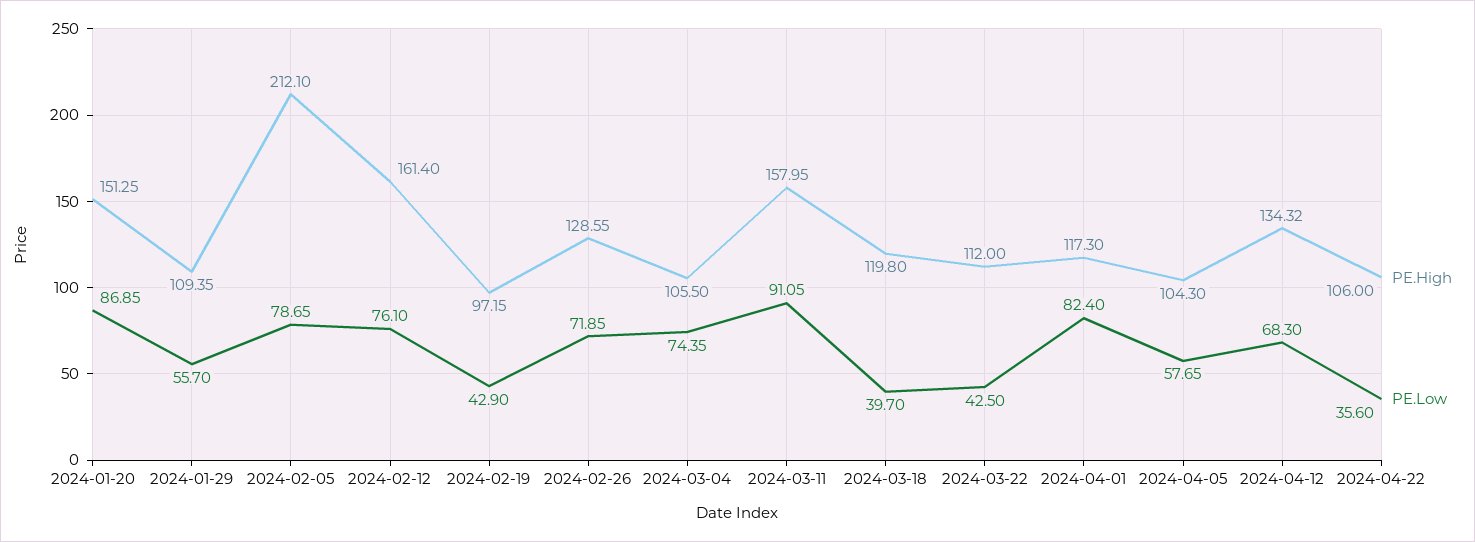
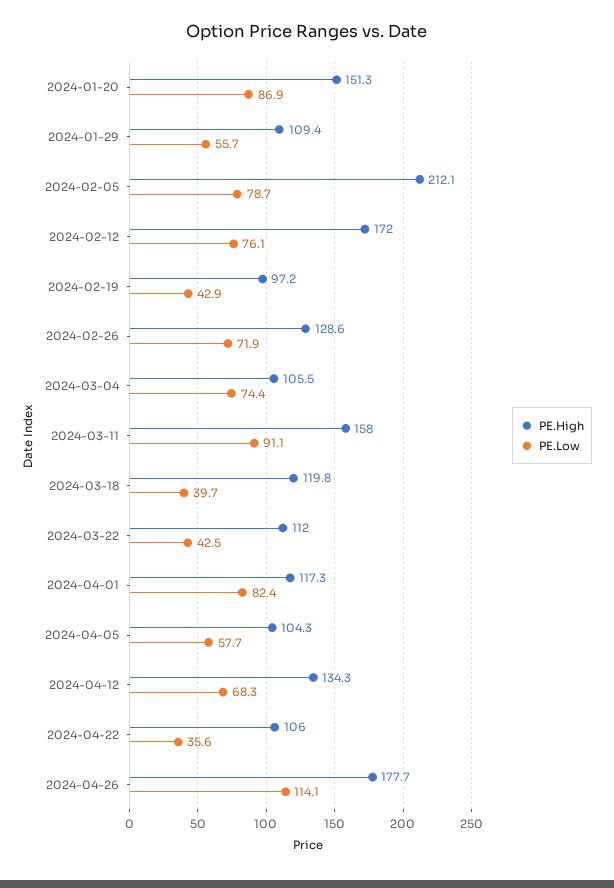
PE.High, 2024-02-12: 161.4 -> 172
PE.High, 2024-04-26: none -> 177.7
PE.Low, 2024-04-26: none -> 114.1

